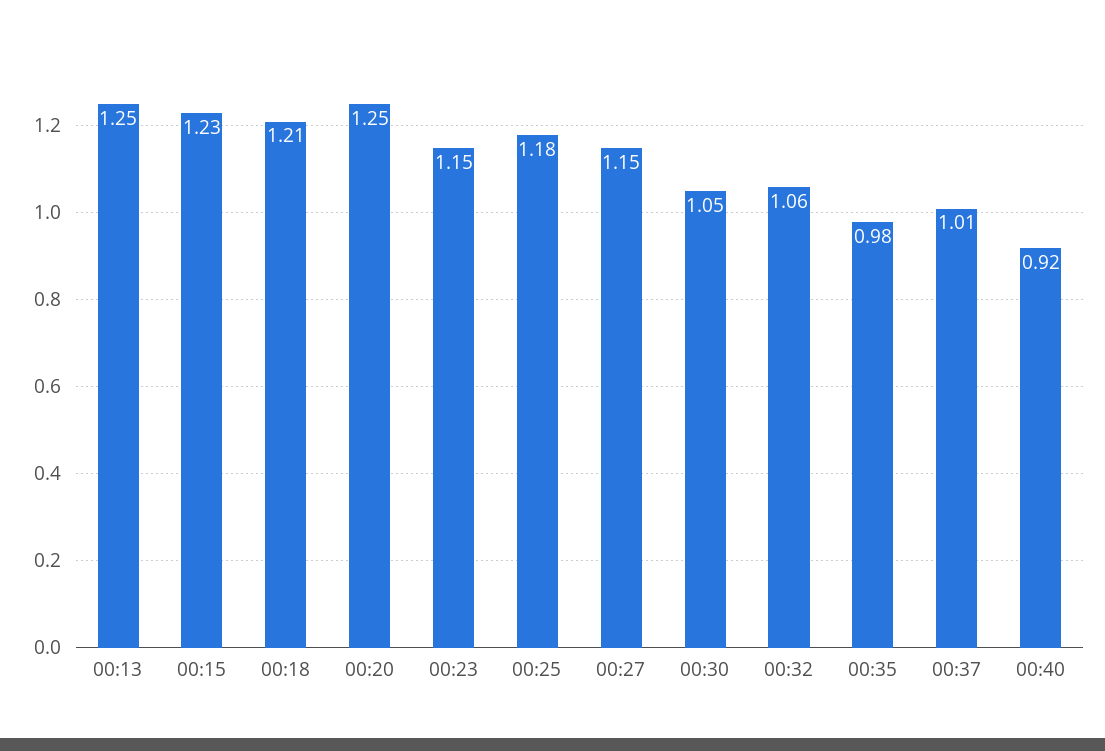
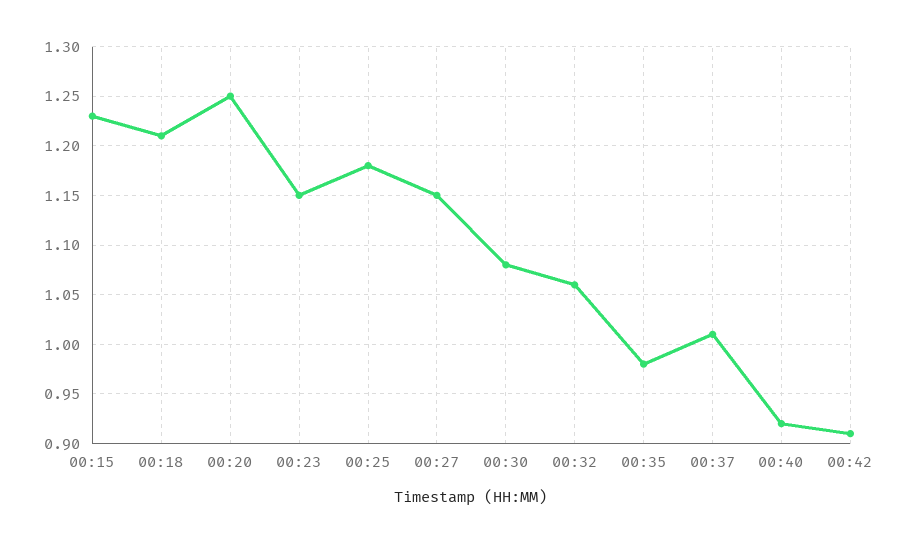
00:13: 1.25 -> none
00:30: 1.05 -> 1.08
00:42: none -> 0.91

